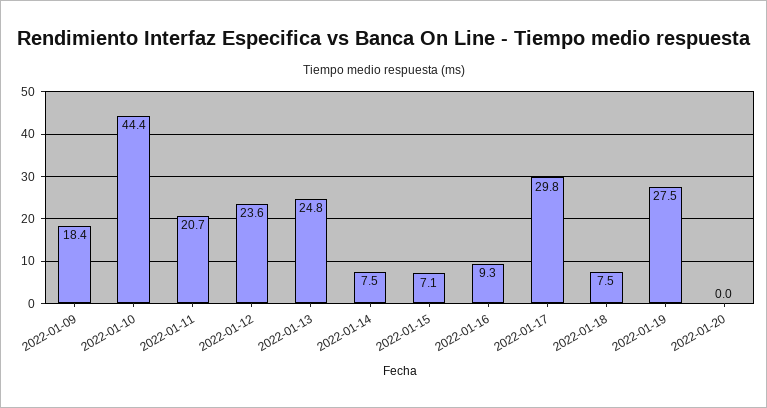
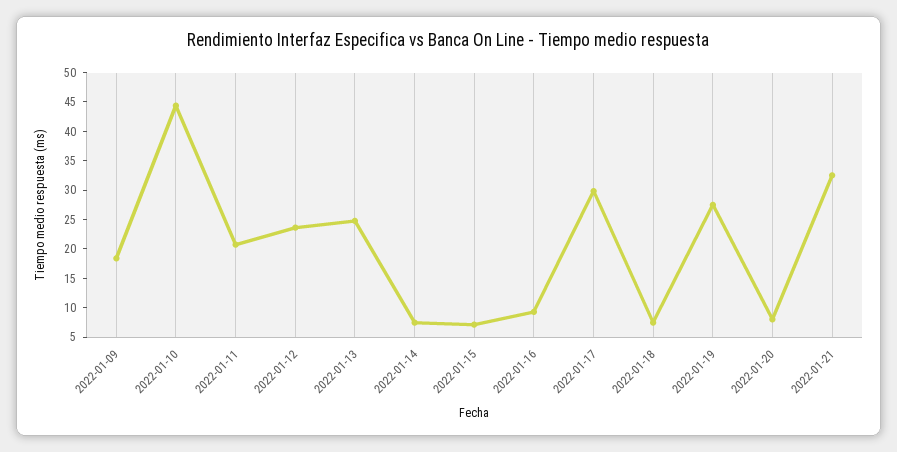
2022-01-20: 0 -> 7.5
2022-01-21: none -> 32.5

